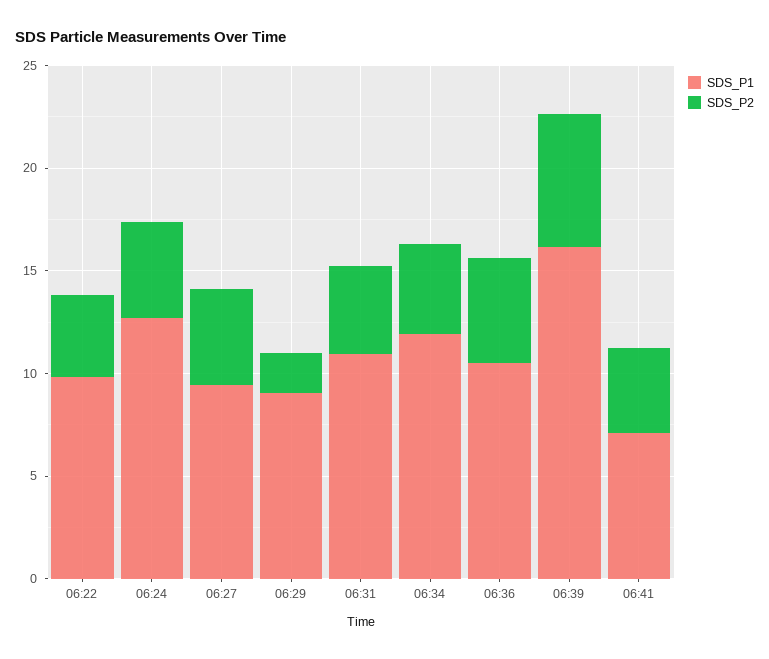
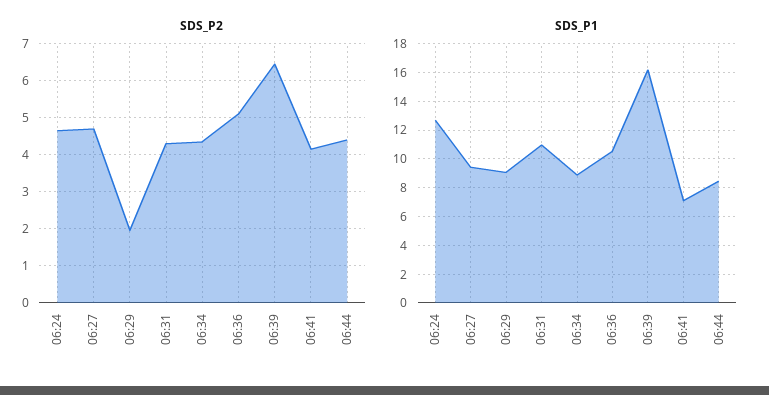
SDS_P1, 06:22: 10 -> none
SDS_P2, 06:22: 4 -> none
SDS_P1, 06:34: 12 -> 9
SDS_P2, 06:44: none -> 4.4
SDS_P1, 06:44: none -> 8.5

